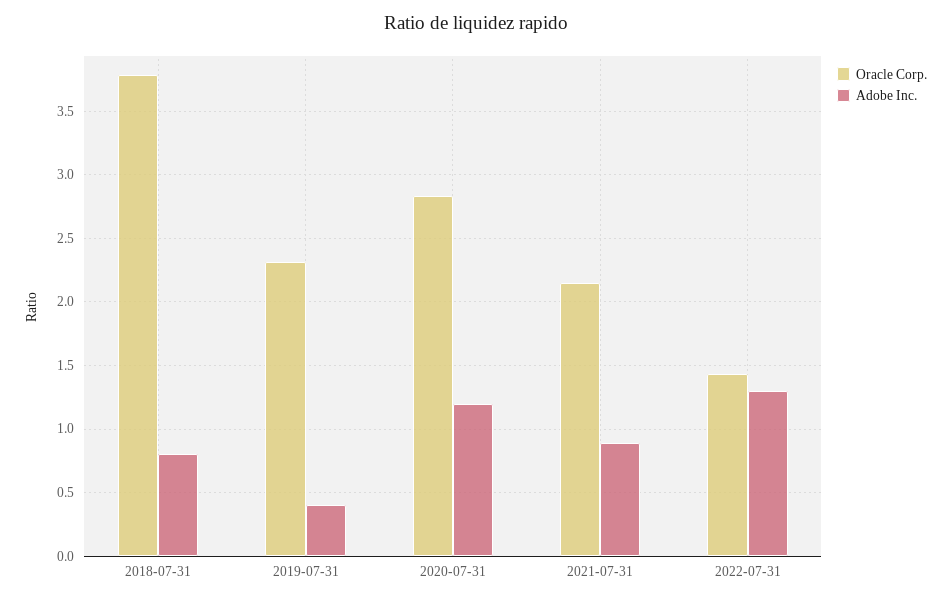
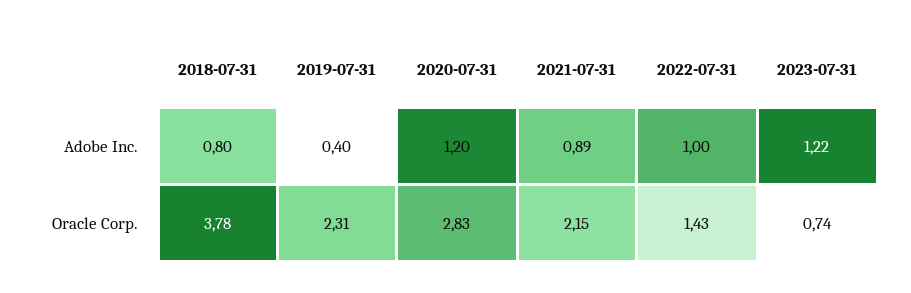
Adobe Inc., 2022-07-31: 1.3 -> 1
Adobe Inc., 2023-07-31: none -> 1.22
Oracle Corp., 2023-07-31: none -> 0.74

